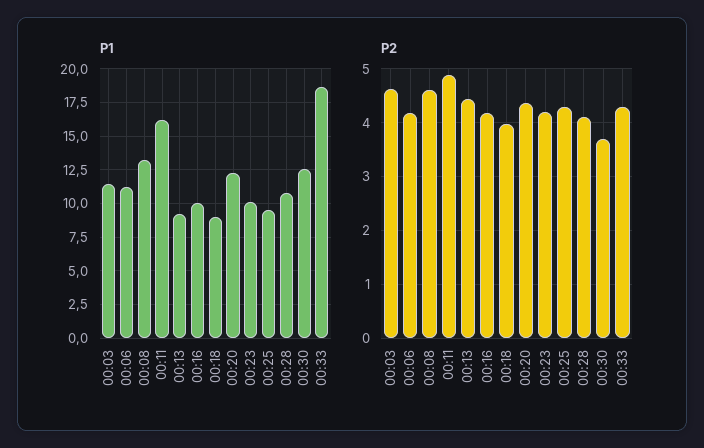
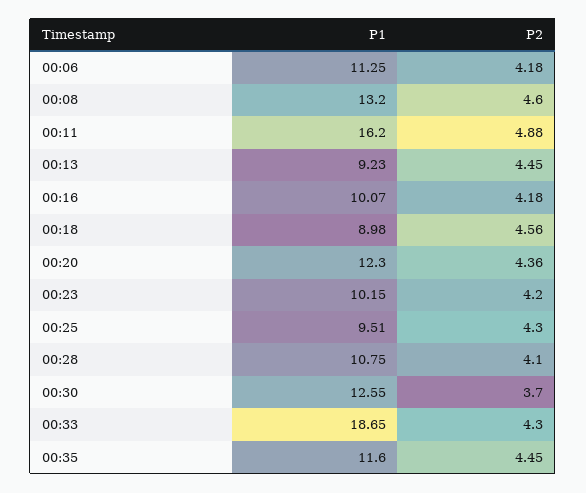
P1, 00:03: 11.5 -> none
P2, 00:03: 4.6 -> none
P2, 00:18: 4 -> 4.56
P1, 00:35: none -> 11.6
P2, 00:35: none -> 4.45

